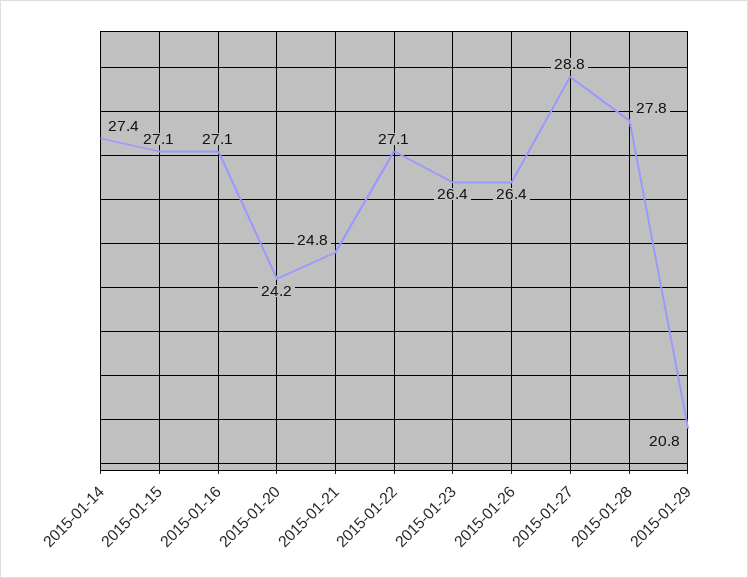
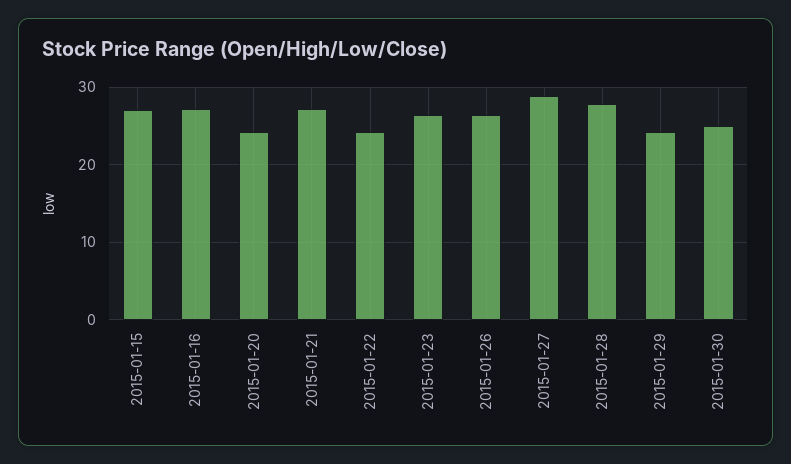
2015-01-14: 27.4 -> none
2015-01-21: 24.8 -> 27
2015-01-22: 27.1 -> 24
2015-01-29: 20.8 -> 24
2015-01-30: none -> 25

